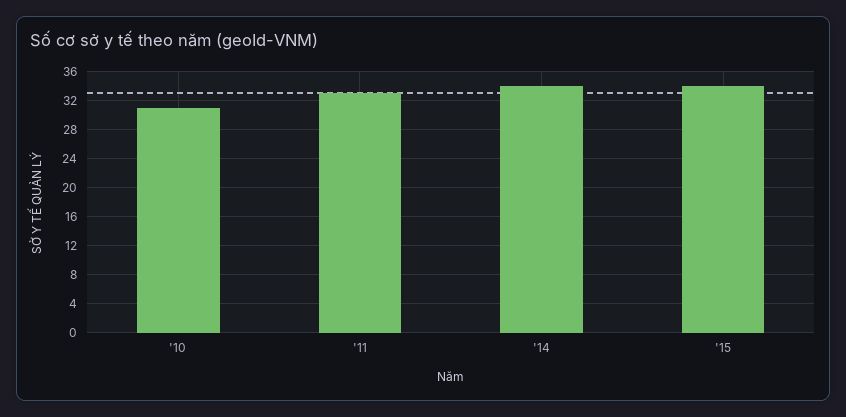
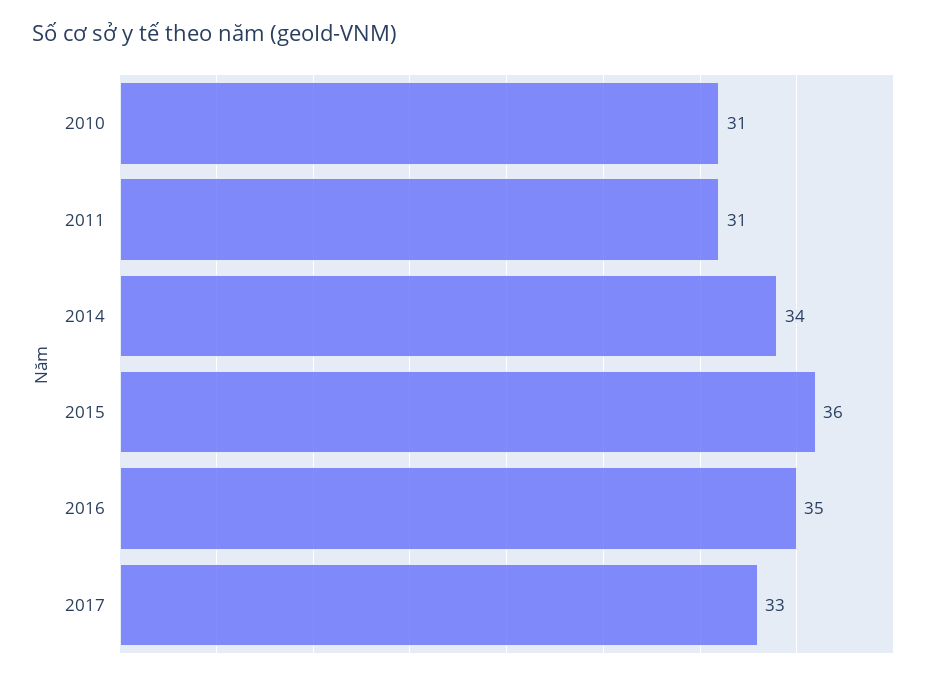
'11: 33 -> 31
'15: 34 -> 36
2016: none -> 35
2017: none -> 33

